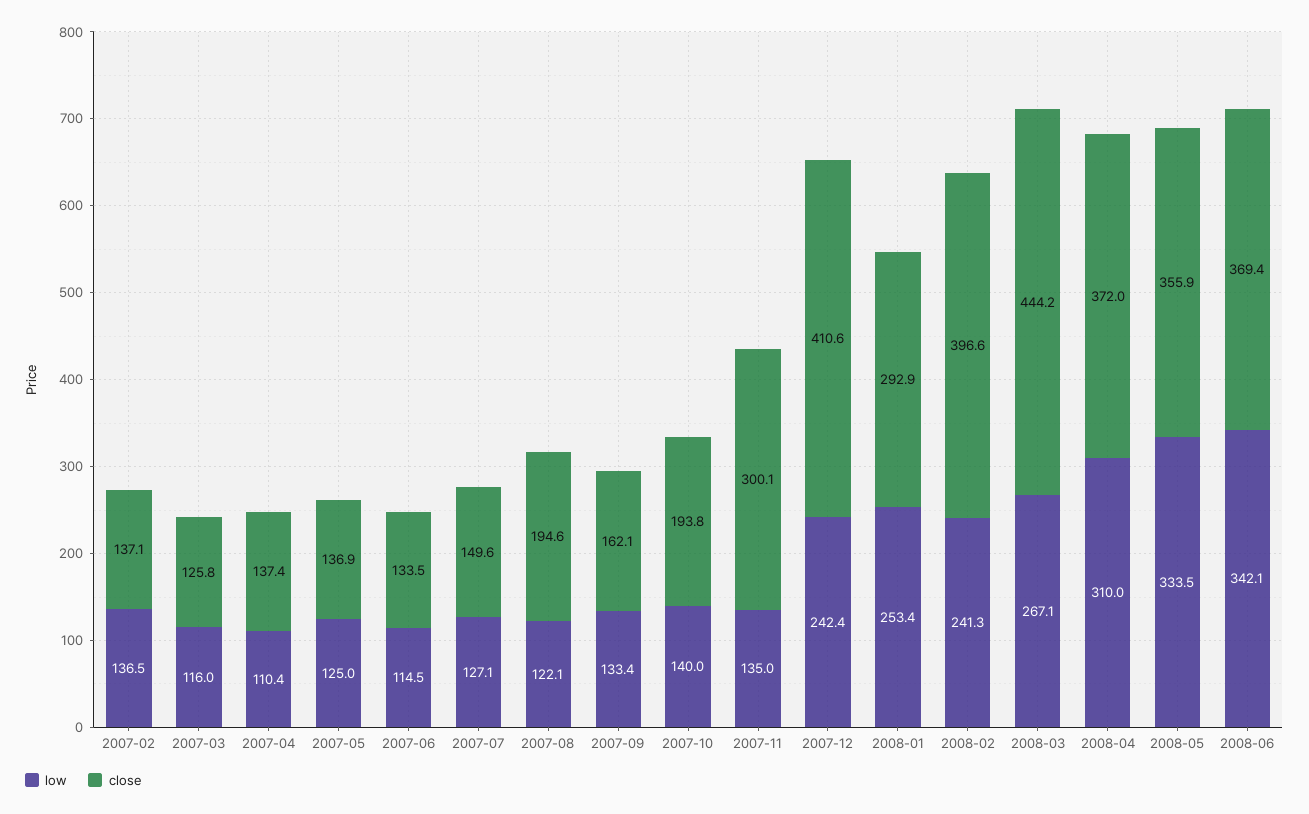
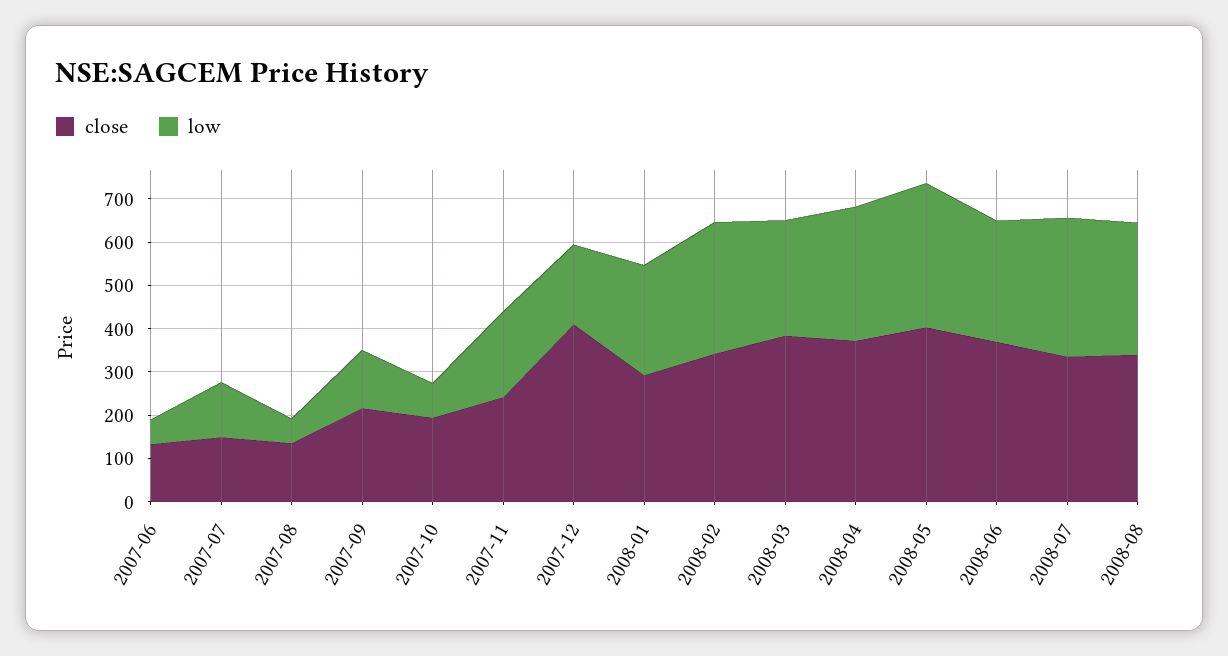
low, 2007-02: 136.5 -> none
close, 2007-02: 137.1 -> none
low, 2007-03: 116 -> none
close, 2007-03: 125.8 -> none
low, 2007-04: 110.4 -> none
close, 2007-04: 137.4 -> none
low, 2007-05: 125 -> none
close, 2007-05: 136.9 -> none
low, 2007-06: 114.5 -> 60
low, 2007-08: 122.1 -> 60
close, 2007-08: 194.6 -> 140
close, 2007-09: 162.1 -> 220
low, 2007-10: 140 -> 80
low, 2007-11: 135 -> 200
close, 2007-11: 300.1 -> 240
low, 2007-12: 242.4 -> 180
low, 2008-02: 241.3 -> 300
close, 2008-02: 396.6 -> 340
close, 2008-03: 444.2 -> 380
close, 2008-05: 355.9 -> 400
low, 2008-06: 342.1 -> 280
close, 2008-07: none -> 340
low, 2008-07: none -> 320
close, 2008-08: none -> 340
low, 2008-08: none -> 300

